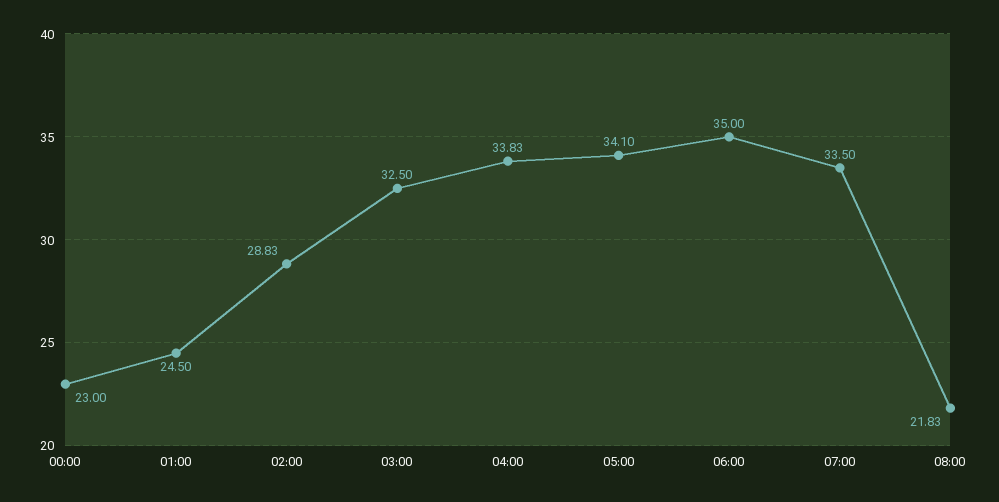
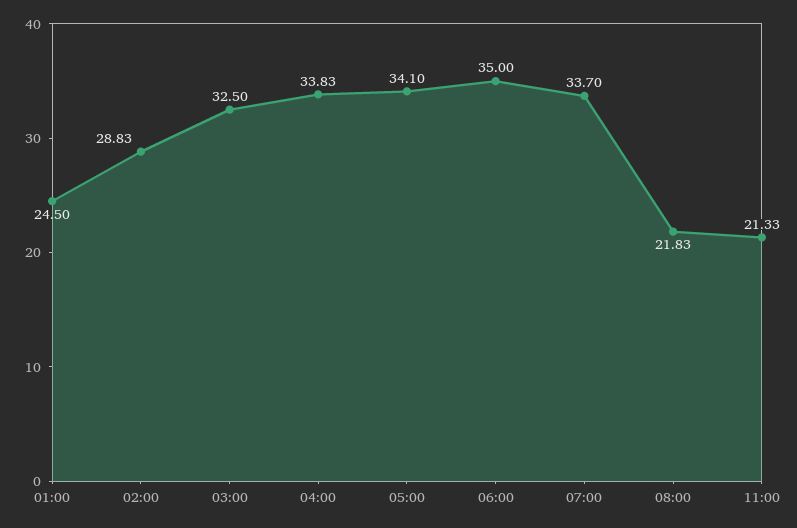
00:00: 23 -> none
07:00: 33.5 -> 33.7
11:00: none -> 21.33

